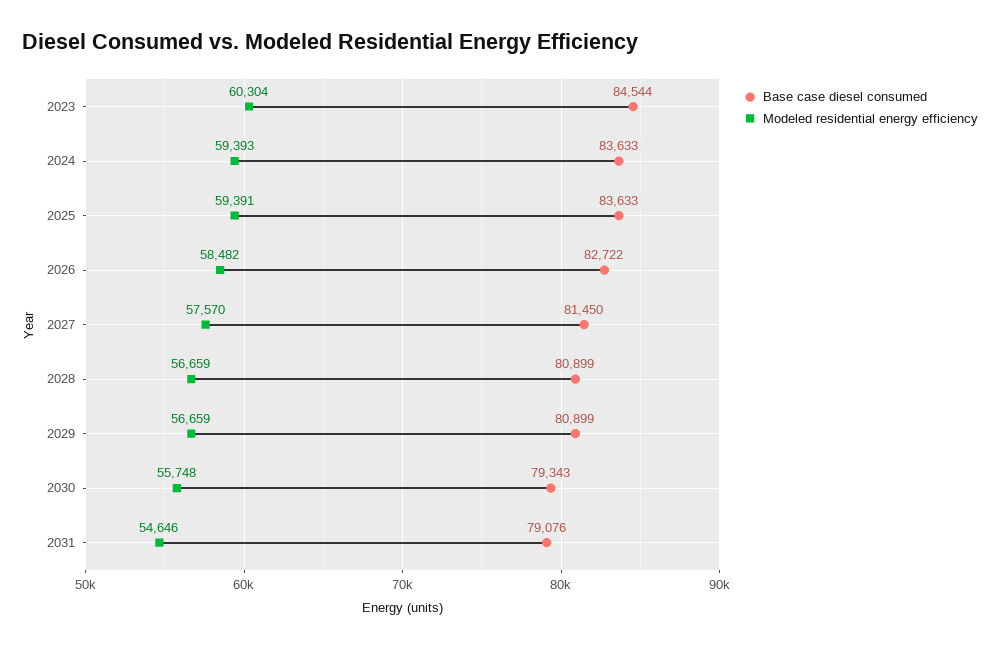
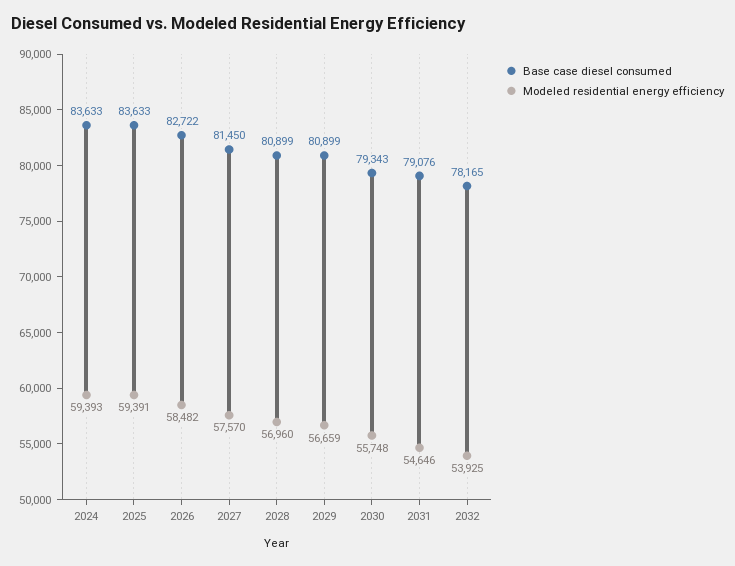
Base case diesel consumed, 2023: 84544 -> none
Modeled residential energy efficiency, 2023: 60304 -> none
Modeled residential energy efficiency, 2028: 56659 -> 56960
Base case diesel consumed, 2032: none -> 78165
Modeled residential energy efficiency, 2032: none -> 53925

